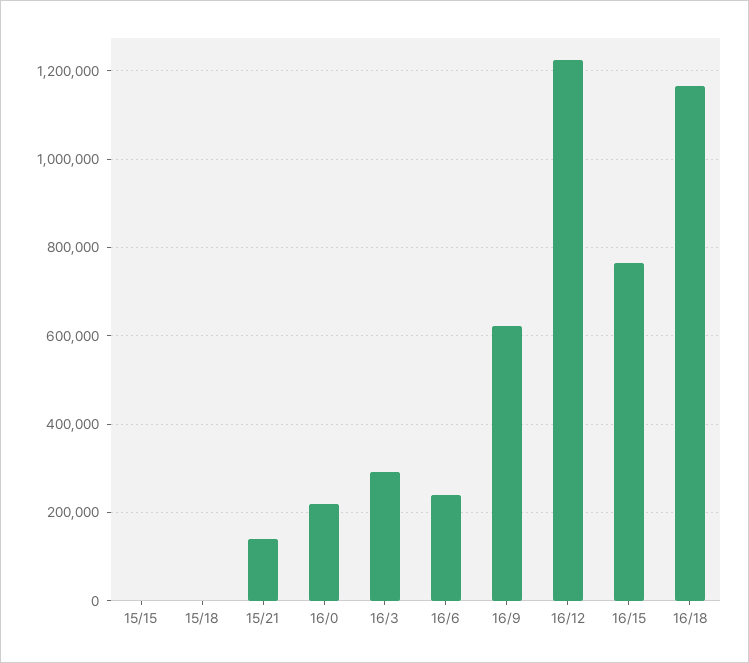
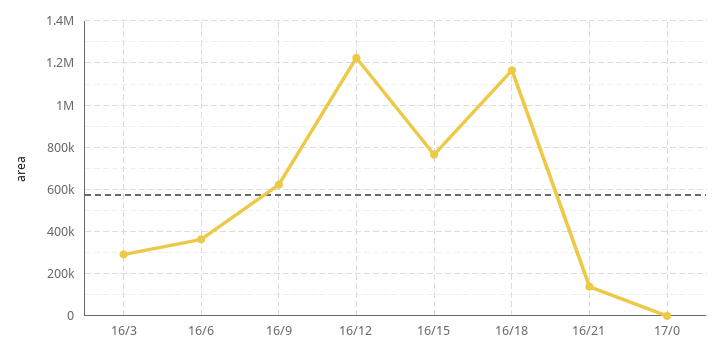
15/15: 0 -> none
15/18: 0 -> none
15/21: 140000 -> none
16/0: 220000 -> none
16/6: 240000 -> 350000
16/21: none -> 150000
17/0: none -> 0

